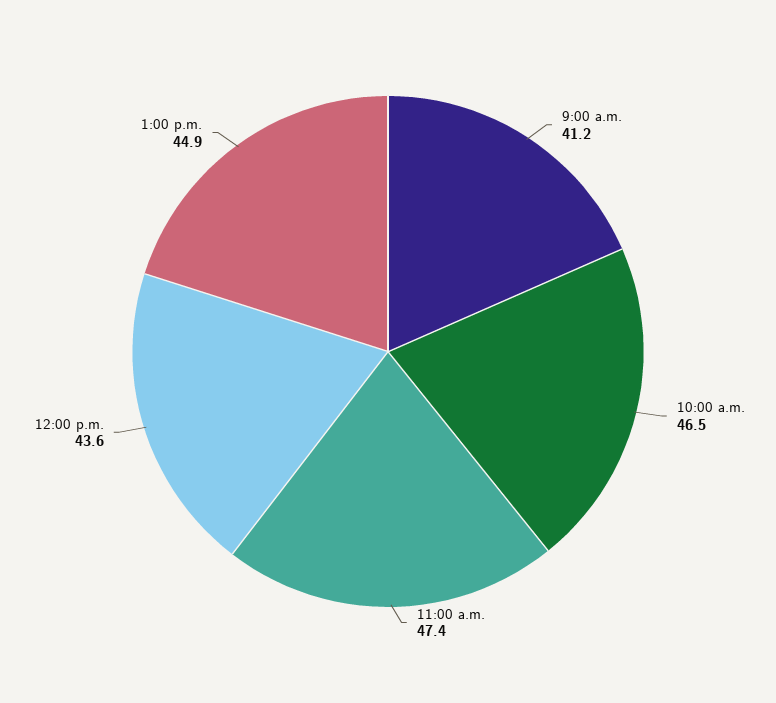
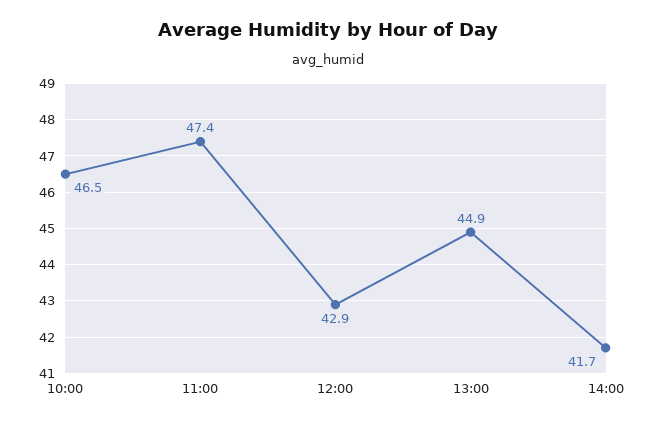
9:00 a.m.: 41.2 -> none
12:00 p.m.: 43.6 -> 42.9
14:00: none -> 41.7

